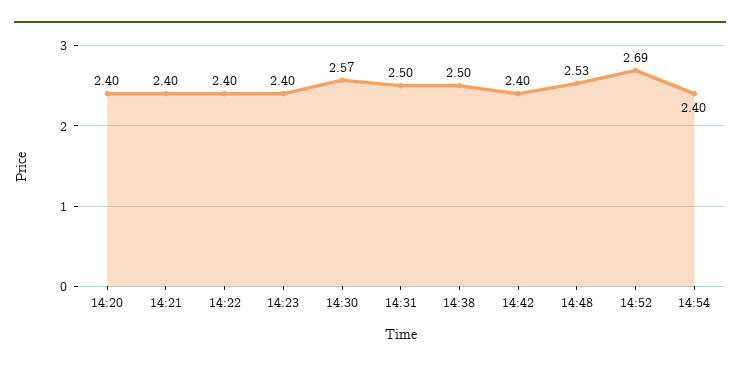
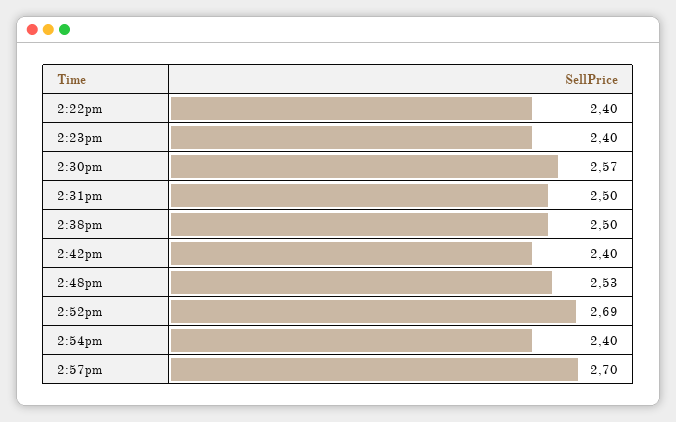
14:20: 2.4 -> none
14:21: 2.4 -> none
2:57pm: none -> 2.7

